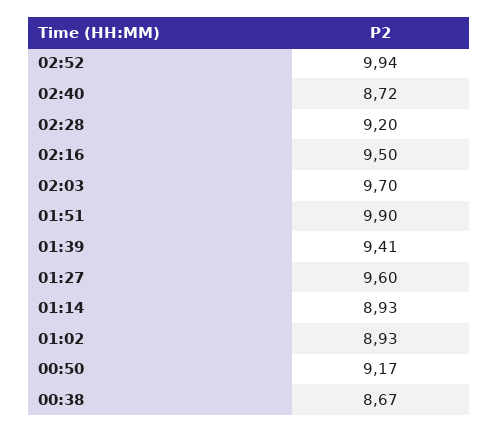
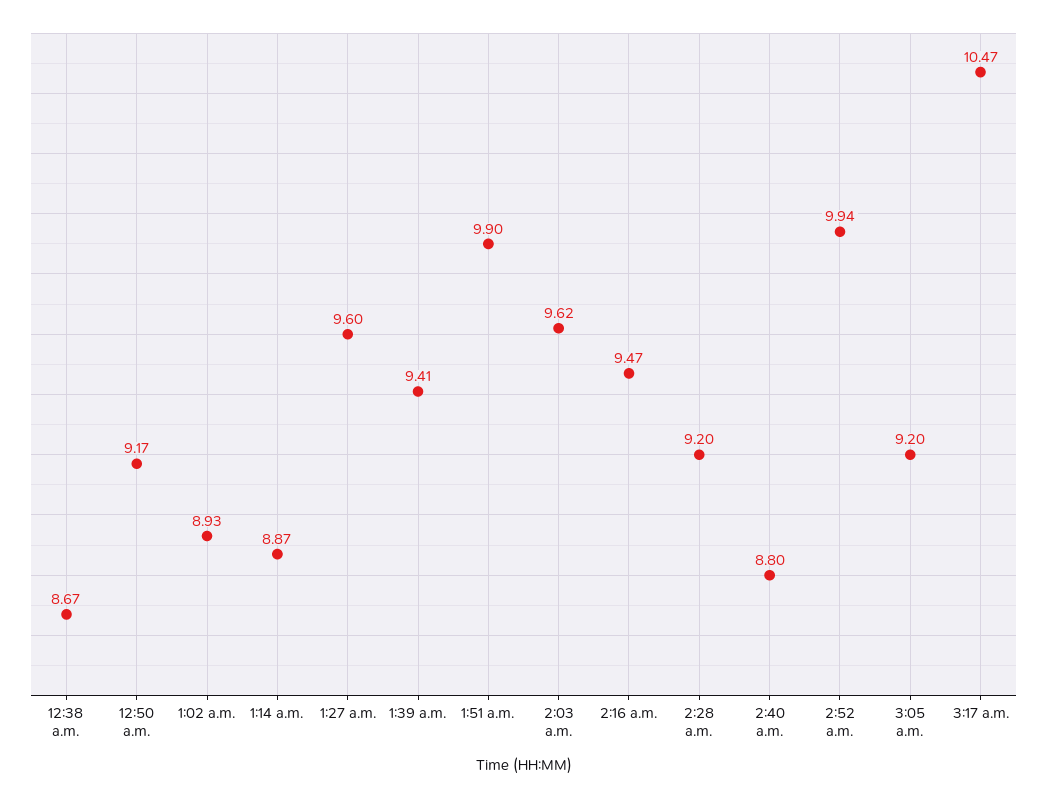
02:40: 8.72 -> 8.8
02:16: 9.5 -> 9.47
02:03: 9.7 -> 9.62
01:14: 8.93 -> 8.87
3:05 a.m.: none -> 9.2
3:17 a.m.: none -> 10.47

